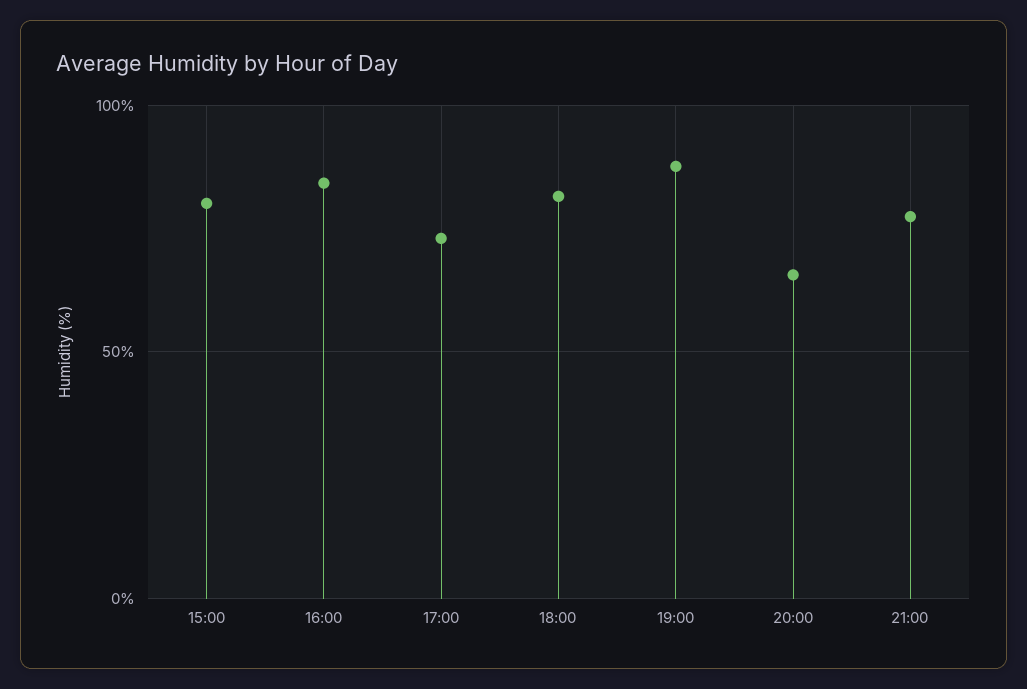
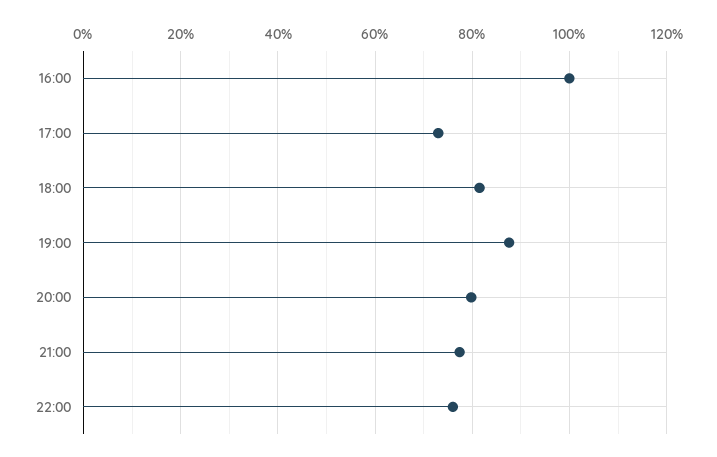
15:00: 80 -> none
16:00: 85 -> 100
20:00: 65 -> 80
22:00: none -> 76

